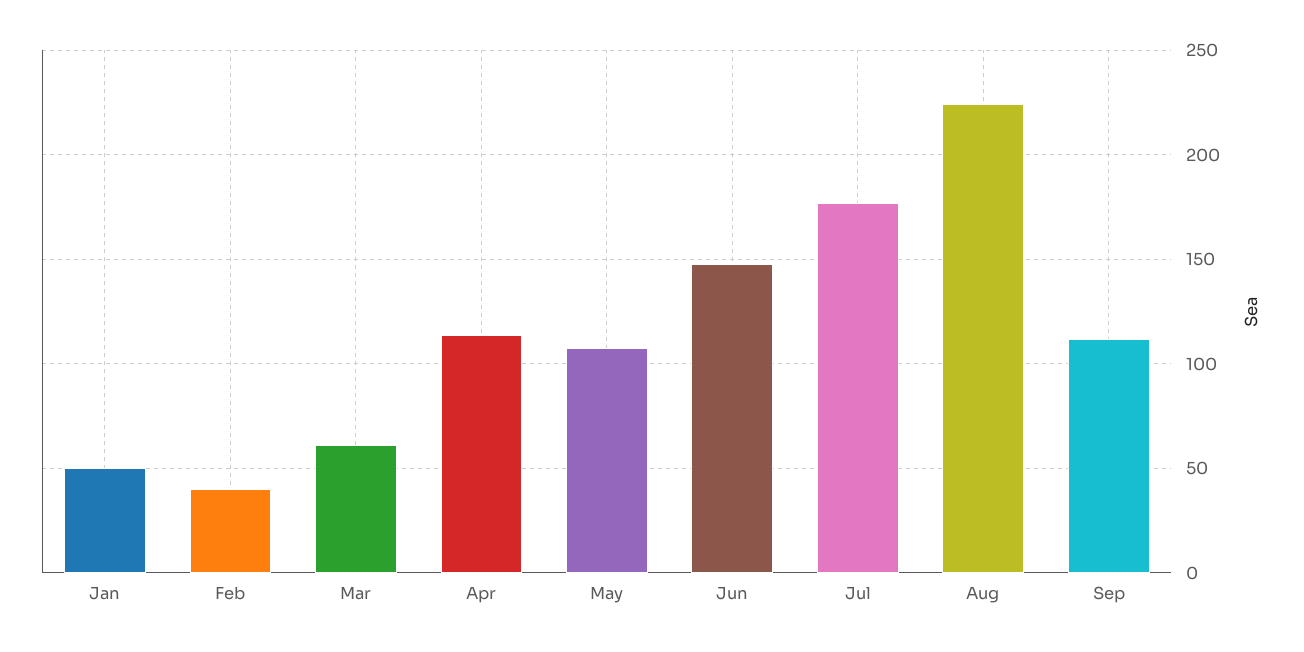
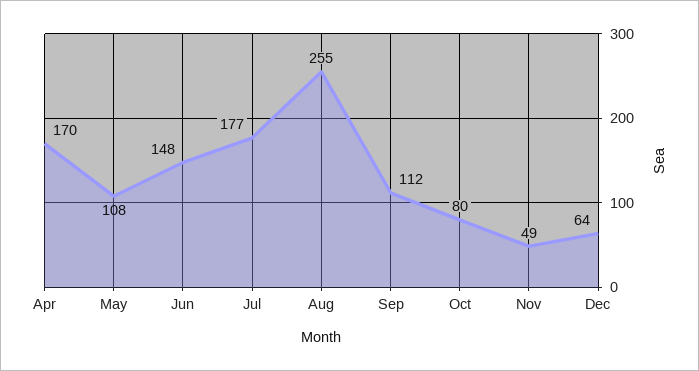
Jan: 50 -> none
Feb: 40 -> none
Mar: 60 -> none
Apr: 115 -> 170
Aug: 225 -> 255
Oct: none -> 80
Nov: none -> 49
Dec: none -> 64

